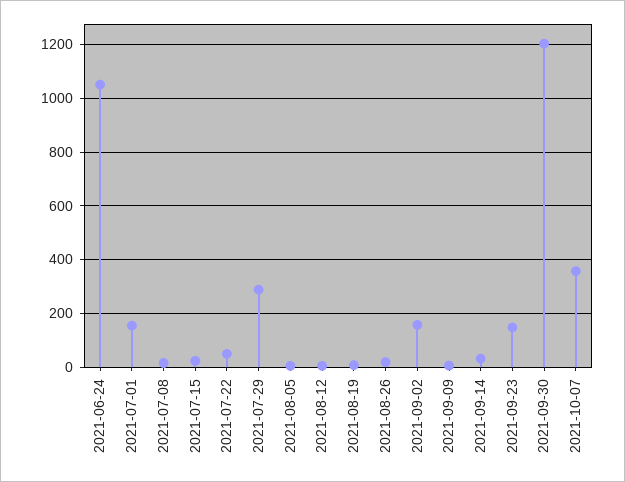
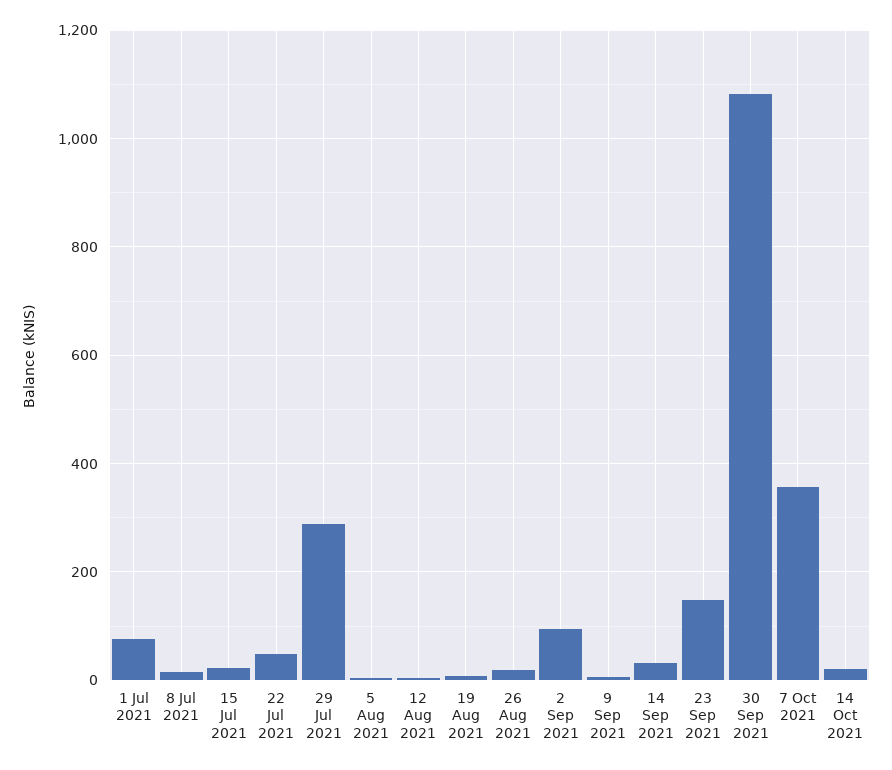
2021-06-24: 1050 -> none
2021-07-01: 150 -> 80
2021-09-02: 150 -> 100
2021-09-30: 1200 -> 1080
14 Oct 2021: none -> 20

